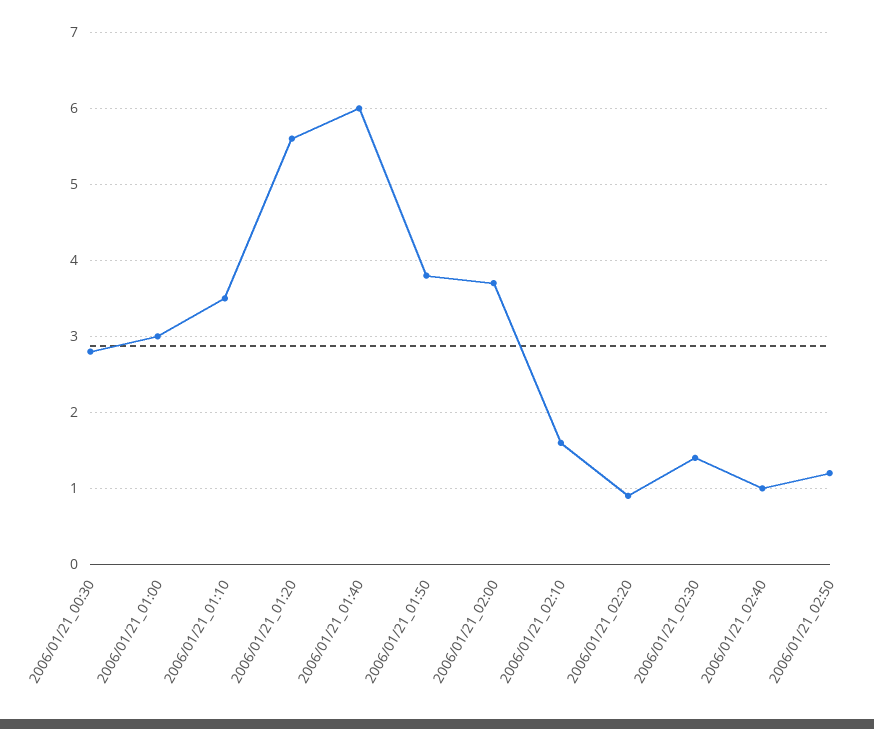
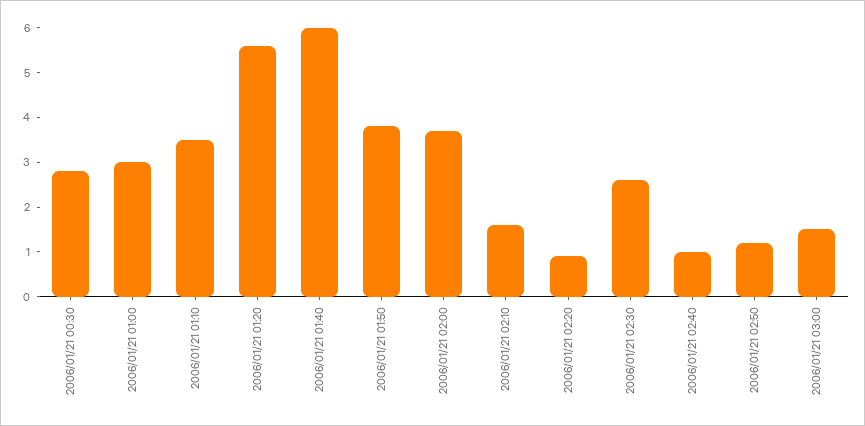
2006/01/21_02:30: 1.4 -> 2.5
2006/01/21 03:00: none -> 1.5

